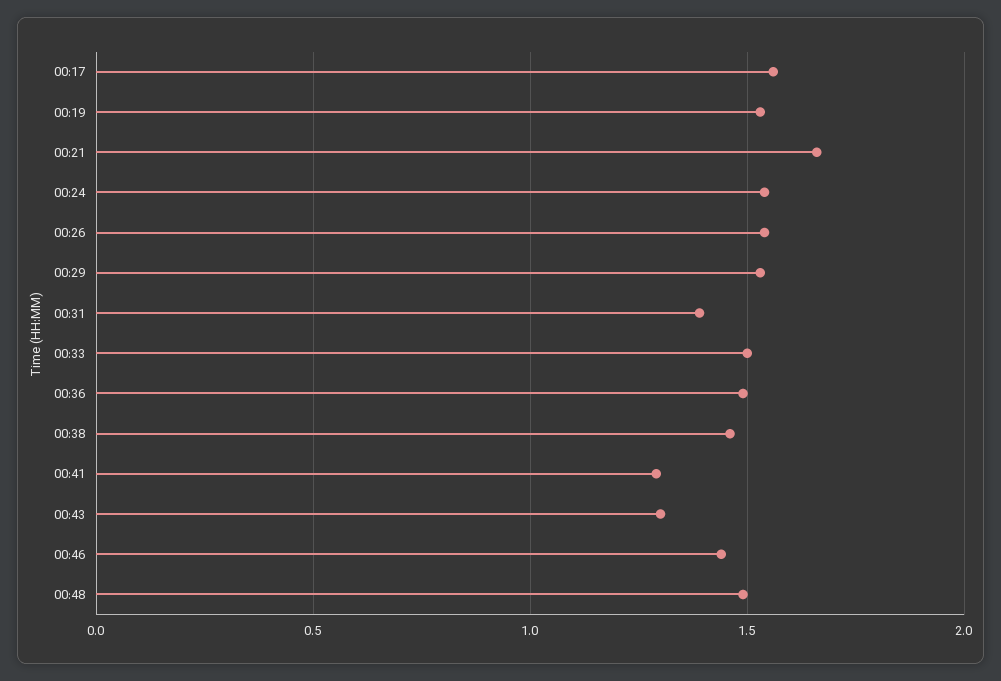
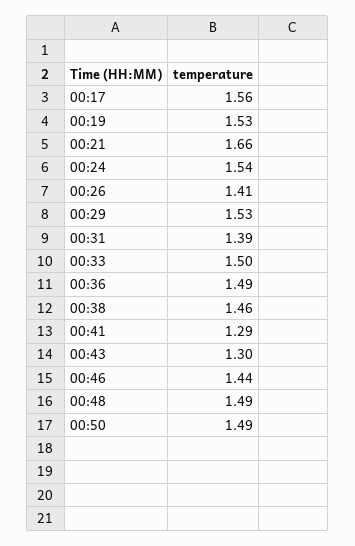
00:26: 1.55 -> 1.41
00:50: none -> 1.49

